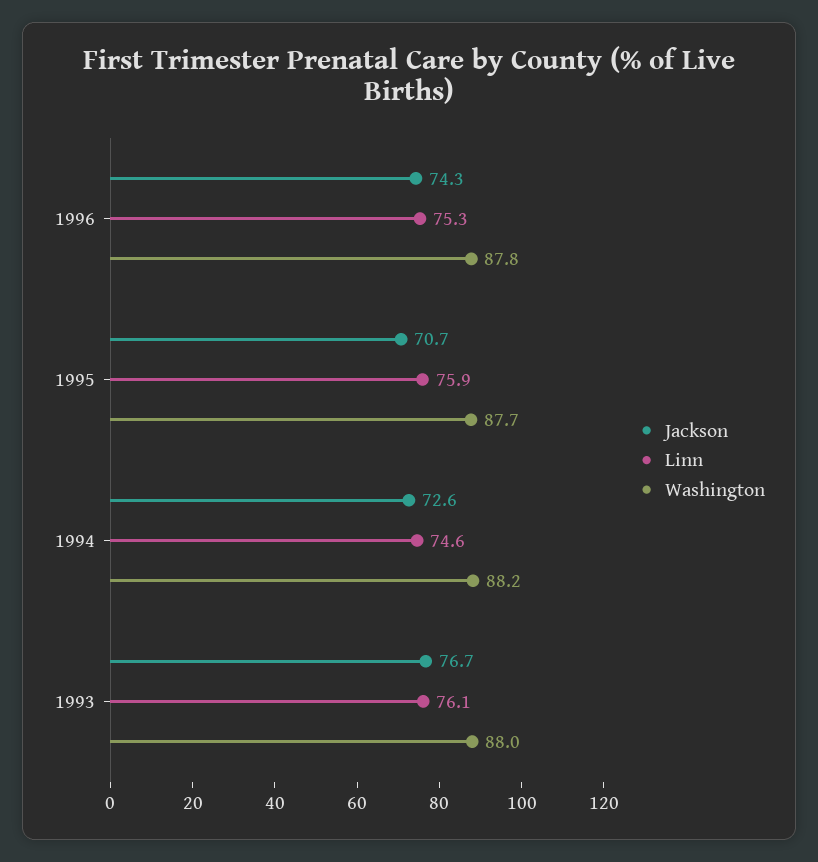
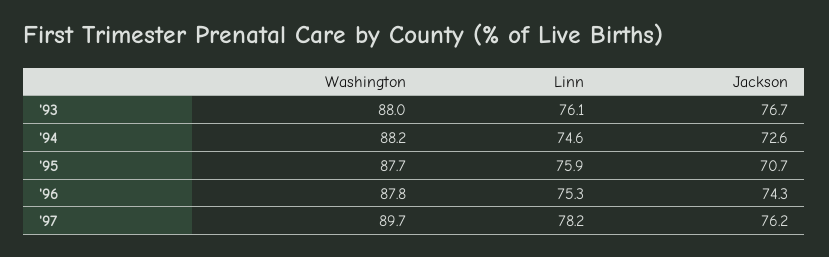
Washington, '97: none -> 89.7
Linn, '97: none -> 78.2
Jackson, '97: none -> 76.2

